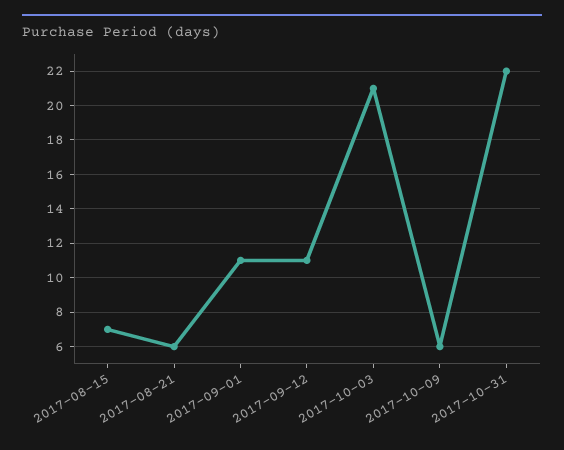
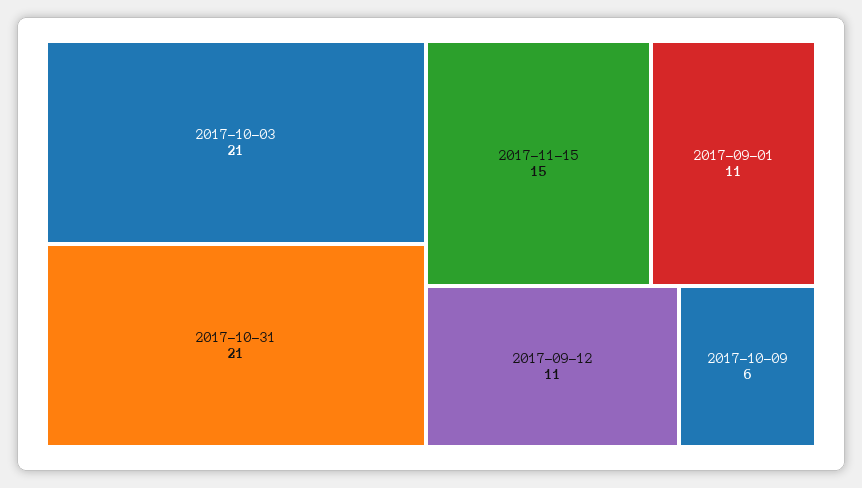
2017-08-15: 7 -> none
2017-08-21: 6 -> none
2017-10-31: 22 -> 21
2017-11-15: none -> 15

